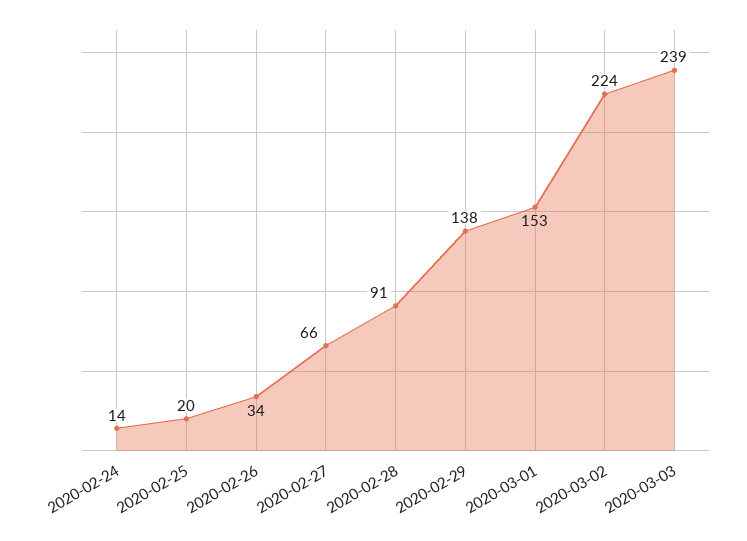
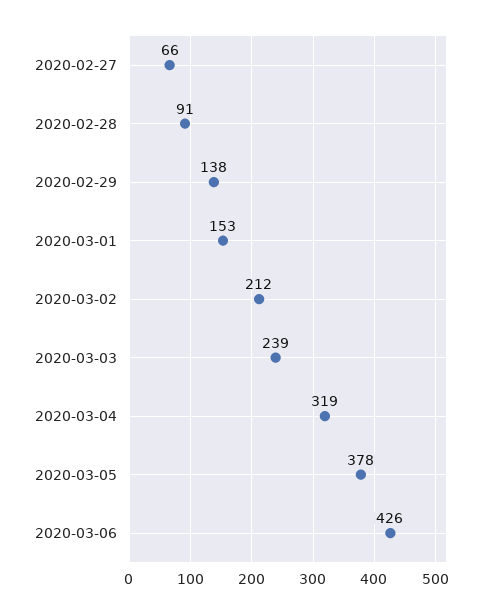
2020-02-24: 14 -> none
2020-02-25: 20 -> none
2020-02-26: 34 -> none
2020-03-02: 224 -> 212
2020-03-04: none -> 319
2020-03-05: none -> 378
2020-03-06: none -> 426

